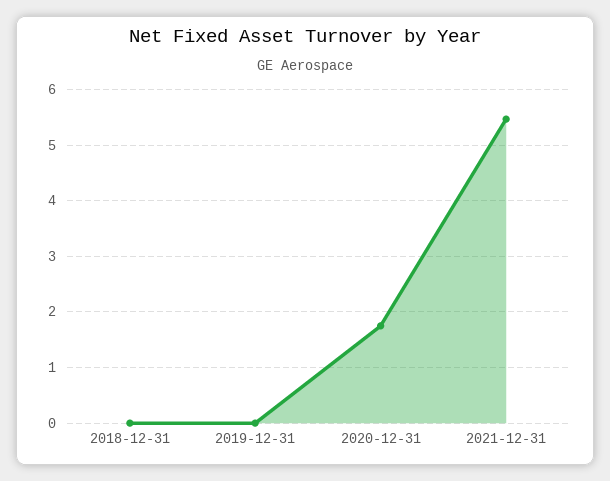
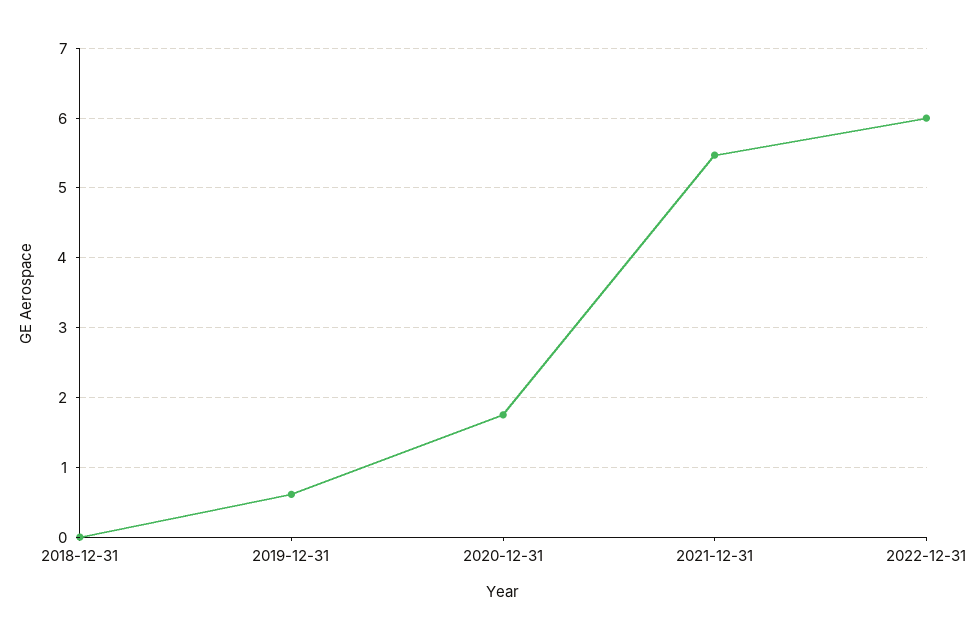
2019-12-31: 0 -> 0.6
2022-12-31: none -> 6

